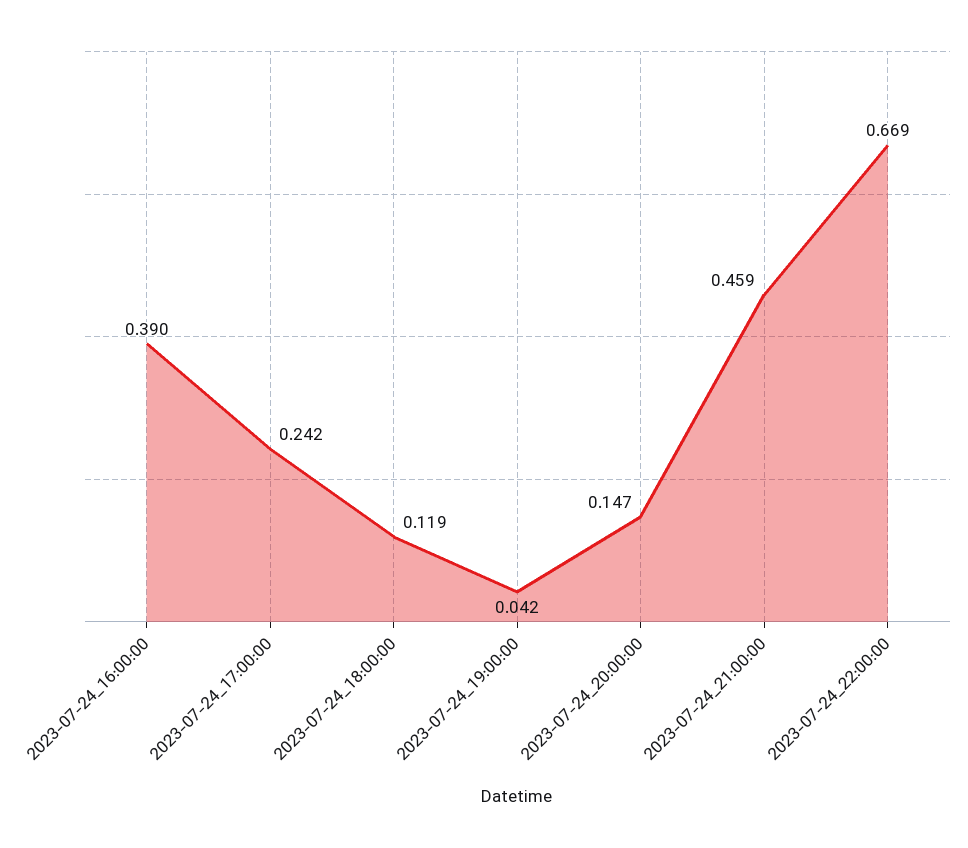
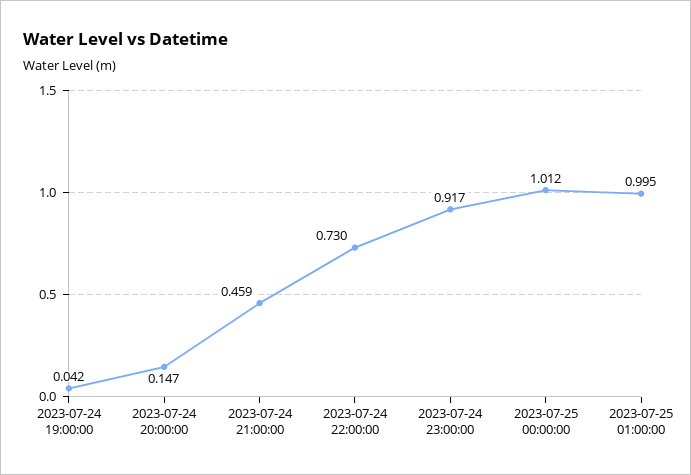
2023-07-24_16:00:00: 0.39 -> none
2023-07-24_17:00:00: 0.242 -> none
2023-07-24_18:00:00: 0.119 -> none
2023-07-24_22:00:00: 0.669 -> 0.73
2023-07-24 23:00:00: none -> 0.917
2023-07-25 00:00:00: none -> 1.012
2023-07-25 01:00:00: none -> 0.995

